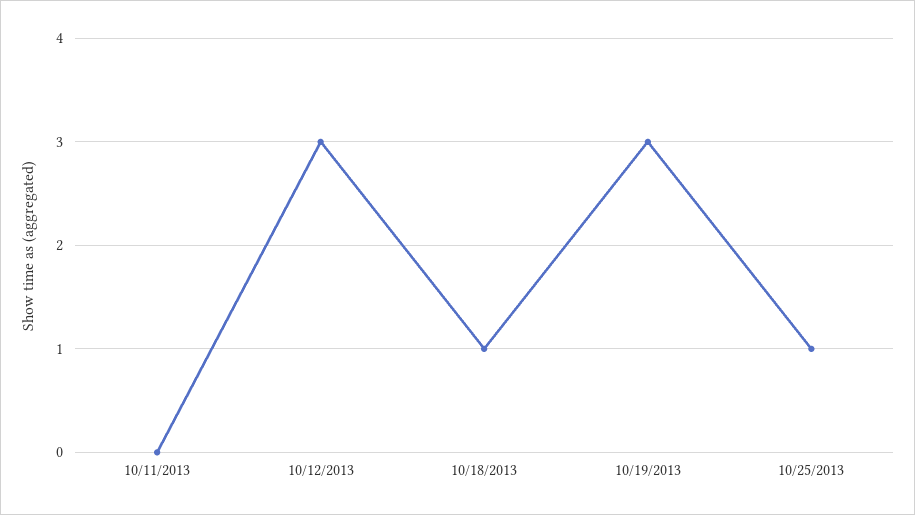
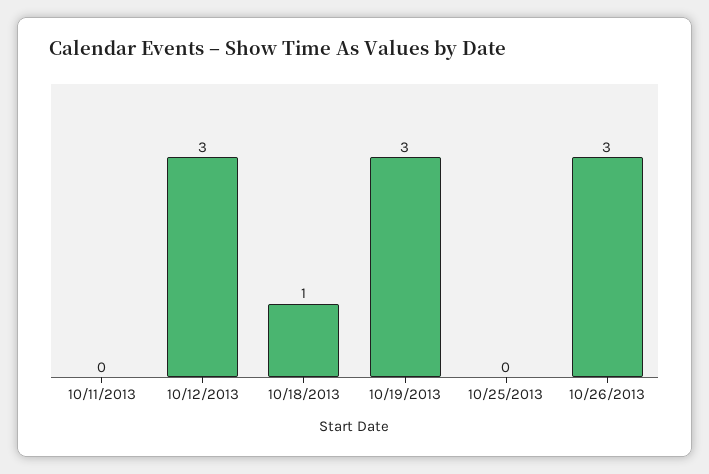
10/25/2013: 1 -> 0
10/26/2013: none -> 3

